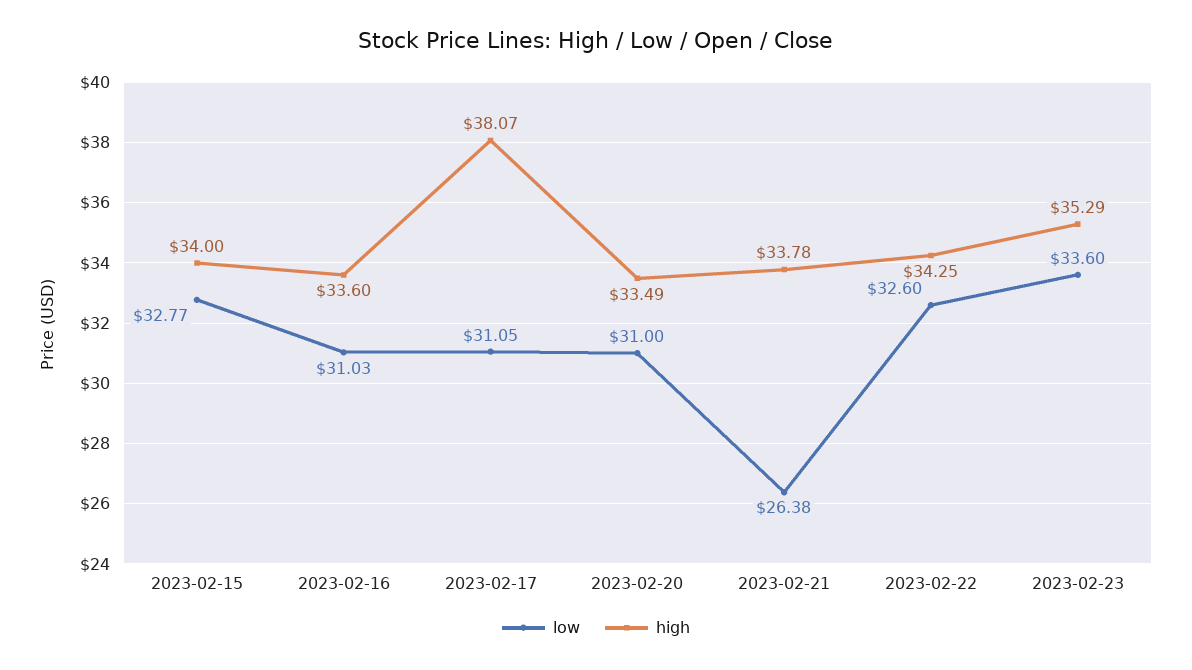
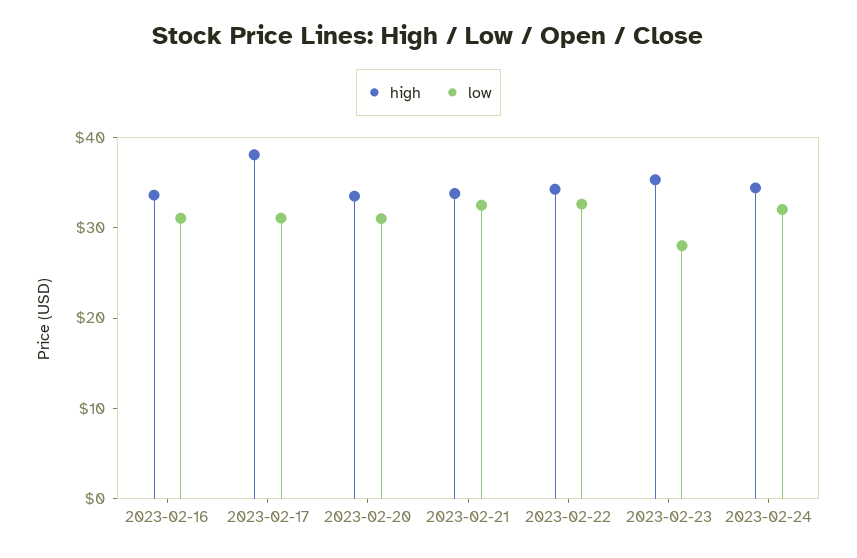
low, 2023-02-15: 32.77 -> none
high, 2023-02-15: 34 -> none
low, 2023-02-21: 26.38 -> 32
low, 2023-02-23: 33.6 -> 28
high, 2023-02-24: none -> 34
low, 2023-02-24: none -> 32

